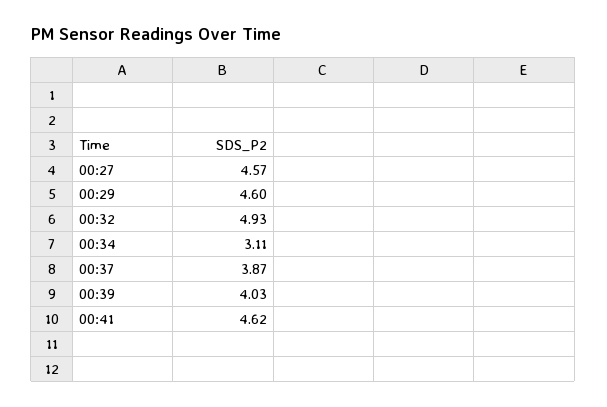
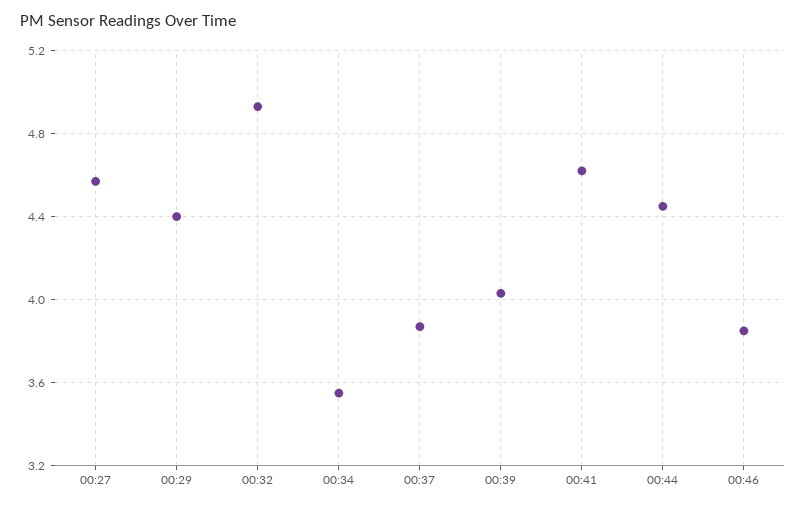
00:29: 4.6 -> 4.4
00:34: 3.11 -> 3.55
00:44: none -> 4.45
00:46: none -> 3.85

